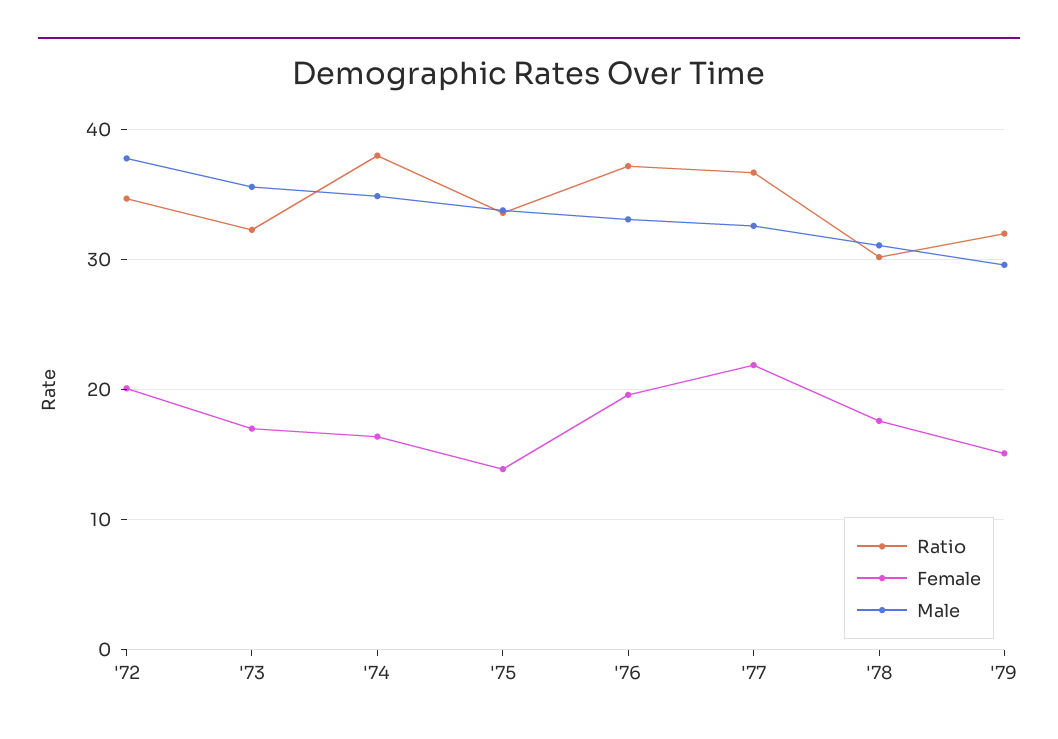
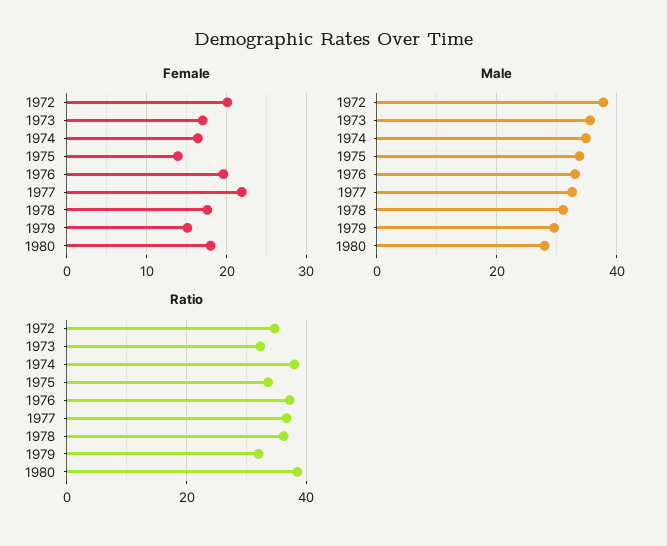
Ratio, '78: 30 -> 36
Female, 1980: none -> 18
Male, 1980: none -> 28
Ratio, 1980: none -> 38

